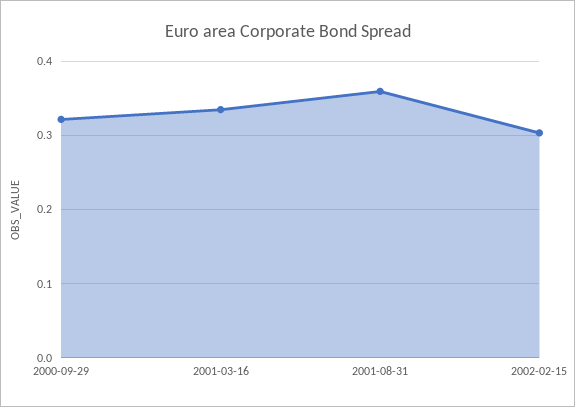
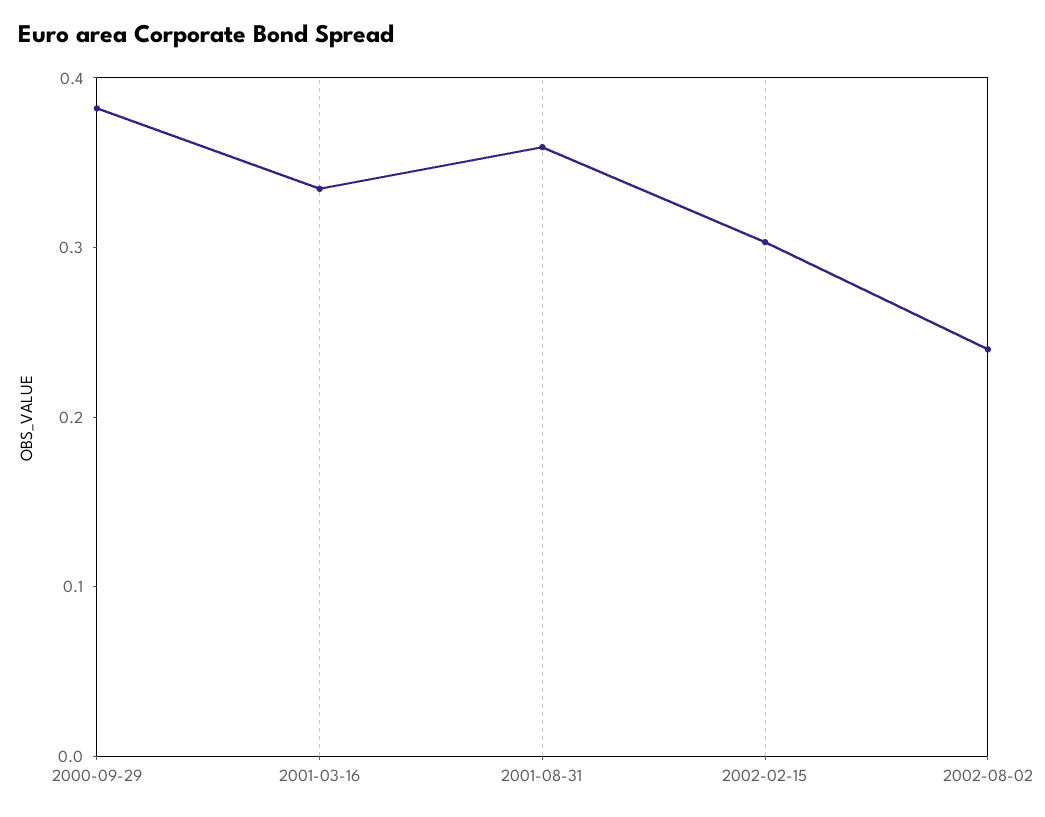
2000-09-29: 0.32 -> 0.38
2002-08-02: none -> 0.24

